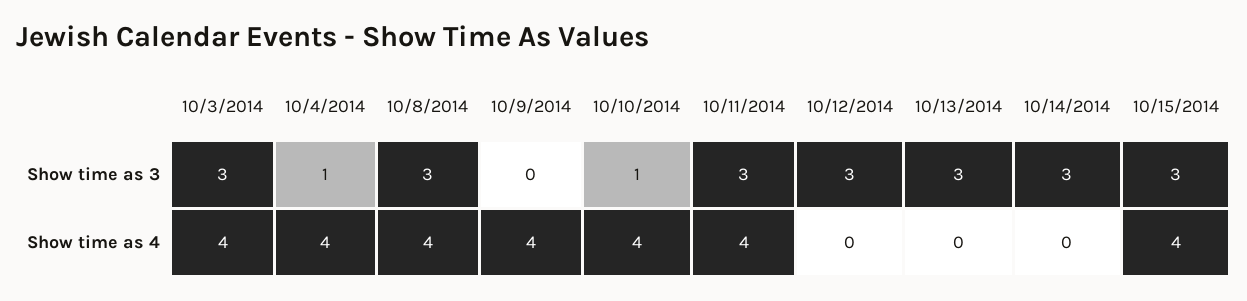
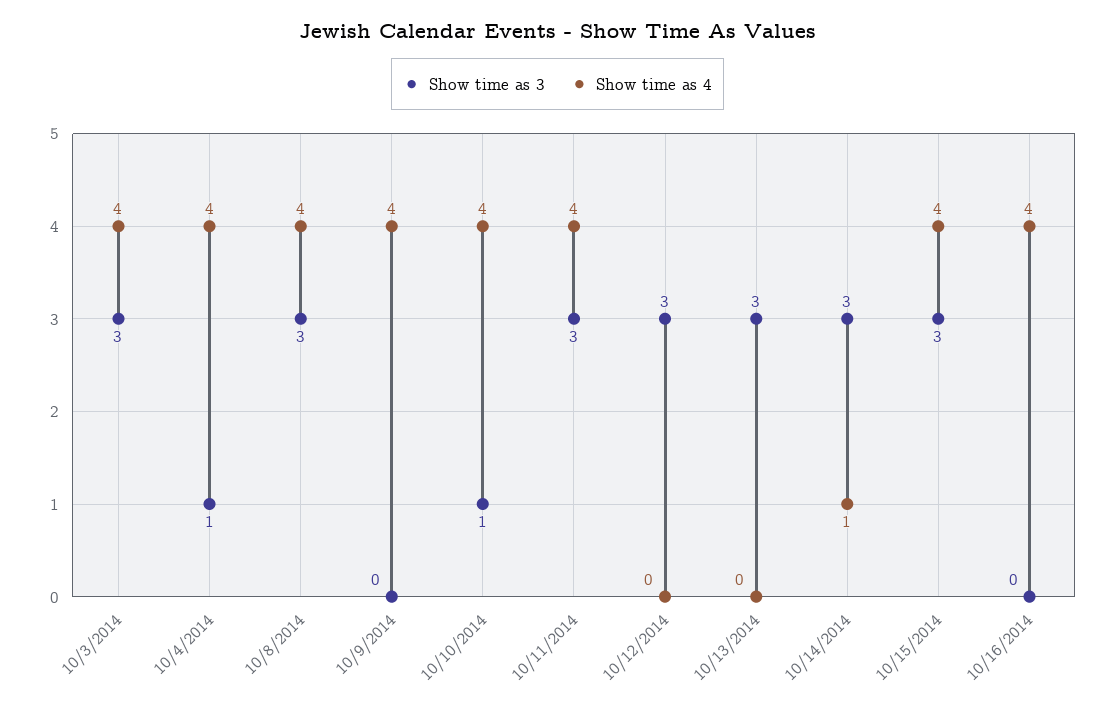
Show time as 4, 10/14/2014: 0 -> 1
Show time as 3, 10/16/2014: none -> 0
Show time as 4, 10/16/2014: none -> 4

